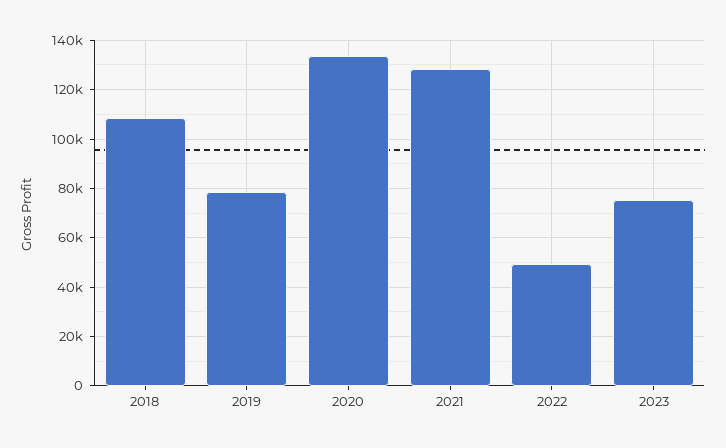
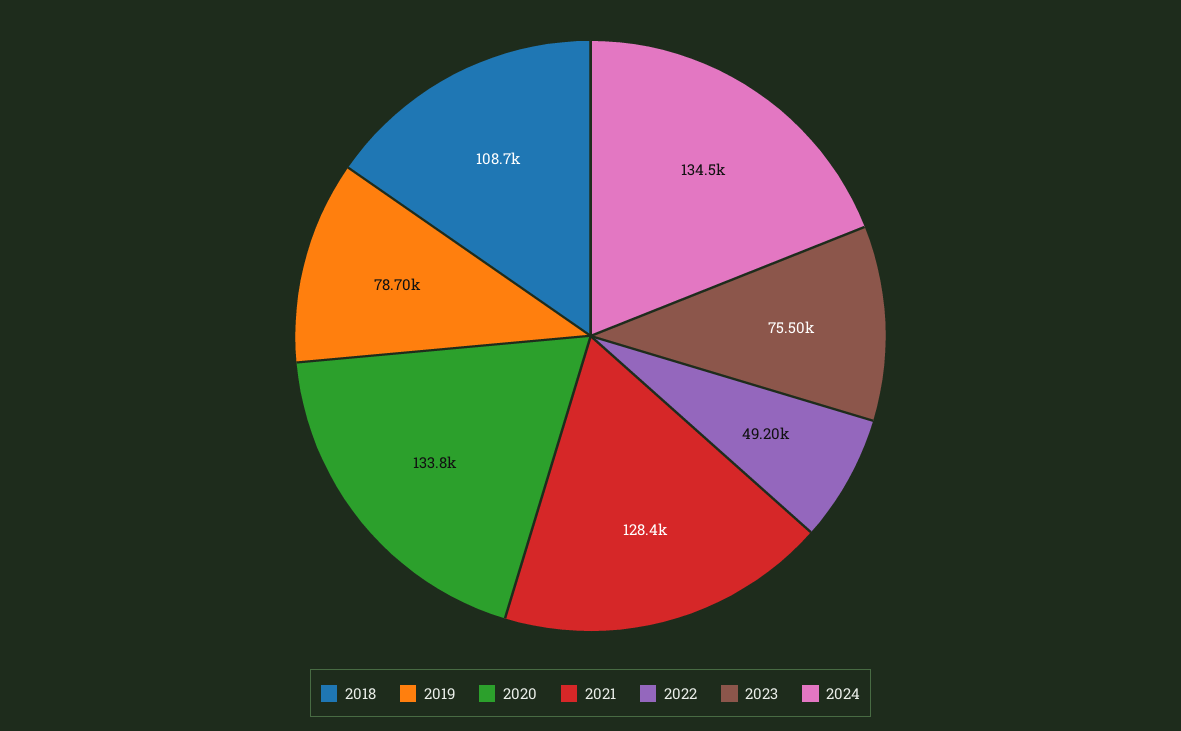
2024: none -> 134500

